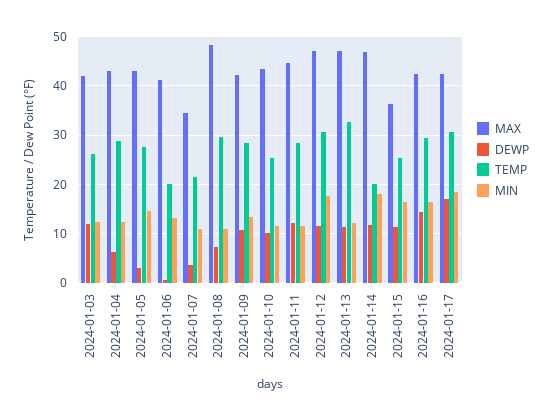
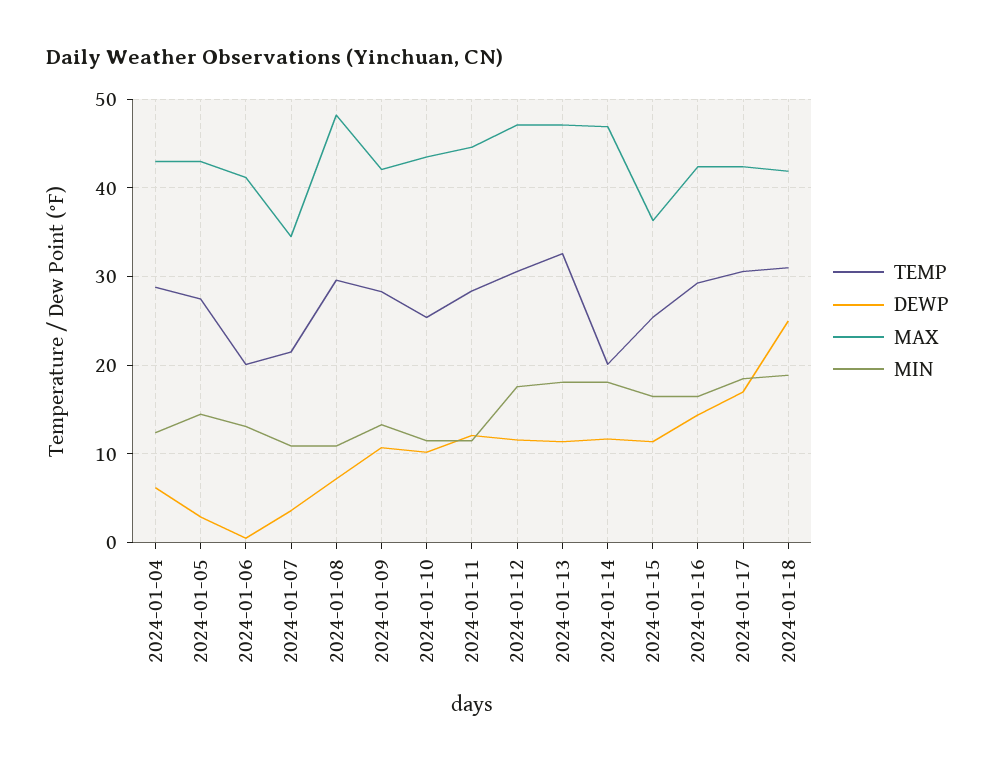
MAX, 2024-01-03: 42 -> none
DEWP, 2024-01-03: 12 -> none
TEMP, 2024-01-03: 26 -> none
MIN, 2024-01-03: 12 -> none
MIN, 2024-01-13: 12 -> 18
TEMP, 2024-01-18: none -> 31
DEWP, 2024-01-18: none -> 25
MAX, 2024-01-18: none -> 42
MIN, 2024-01-18: none -> 19

